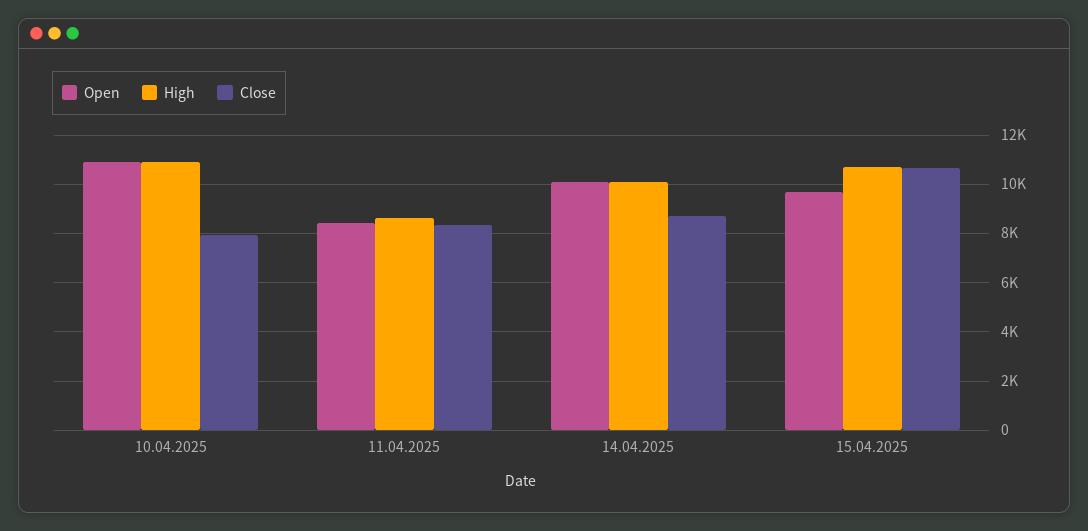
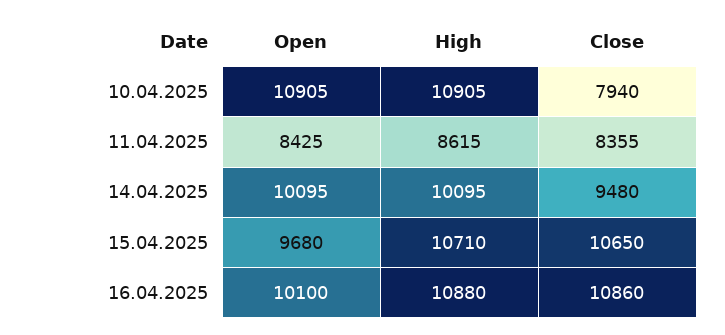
Close, 14.04.2025: 8750 -> 9480
Open, 16.04.2025: none -> 10100
High, 16.04.2025: none -> 10880
Close, 16.04.2025: none -> 10860

